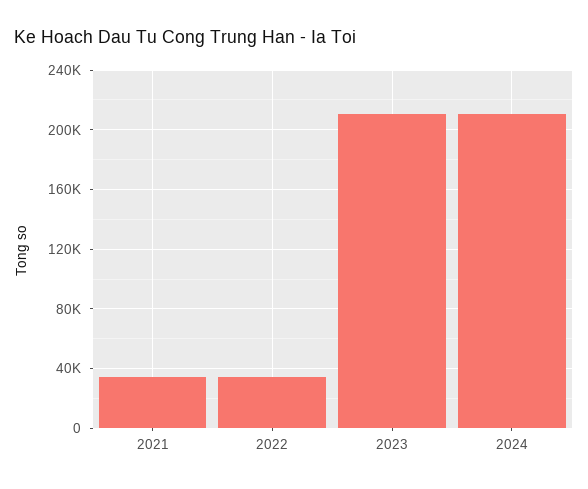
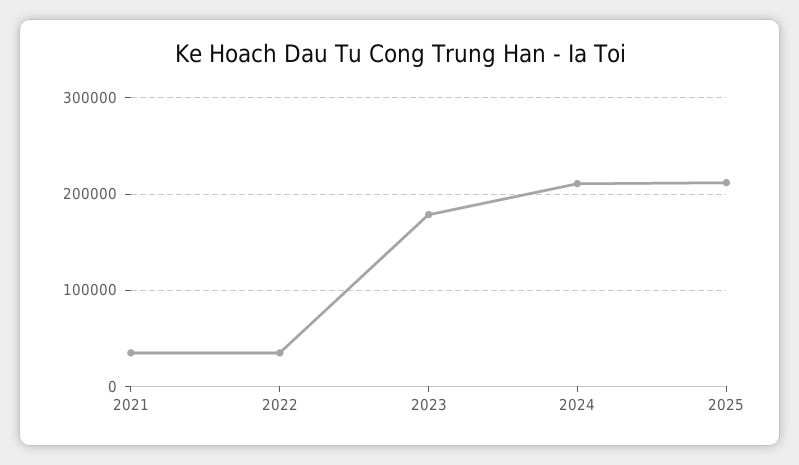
2023: 210000 -> 180000
2025: none -> 210000

